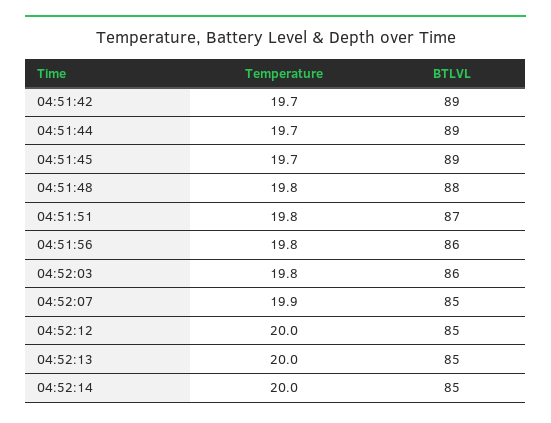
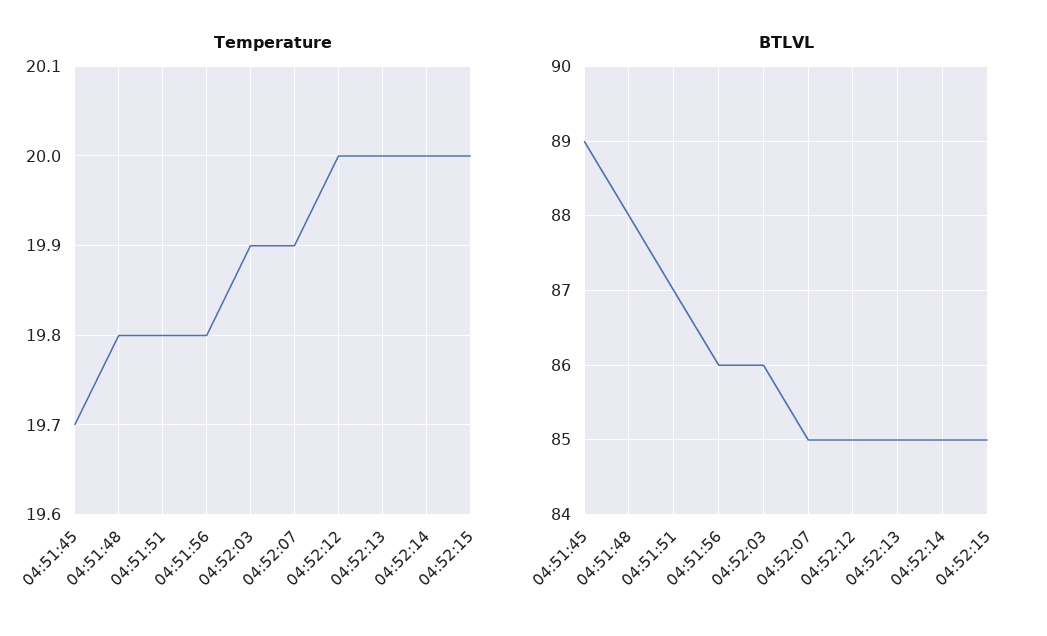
Temperature, 04:51:42: 19.7 -> none
BTLVL, 04:51:42: 89 -> none
Temperature, 04:51:44: 19.7 -> none
BTLVL, 04:51:44: 89 -> none
Temperature, 04:52:03: 19.8 -> 19.9
Temperature, 04:52:15: none -> 20
BTLVL, 04:52:15: none -> 85

